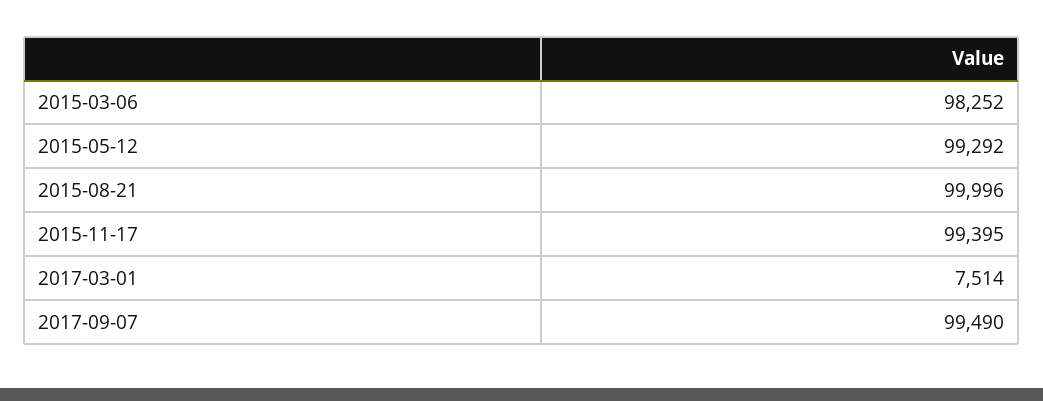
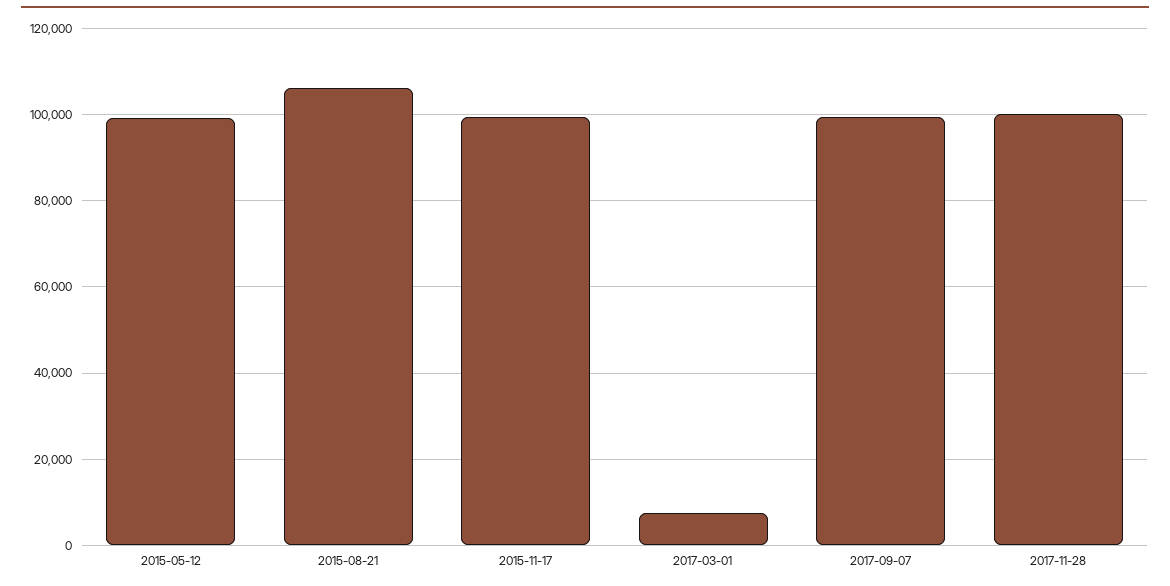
2015-03-06: 98252 -> none
2015-08-21: 99996 -> 106000
2017-11-28: none -> 100000

